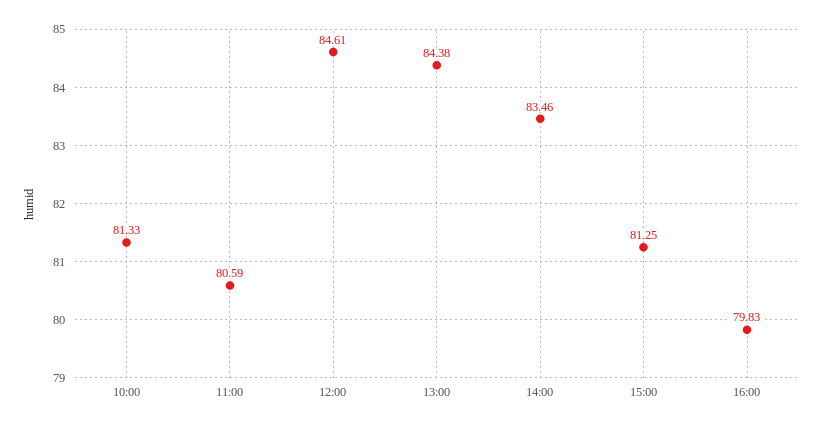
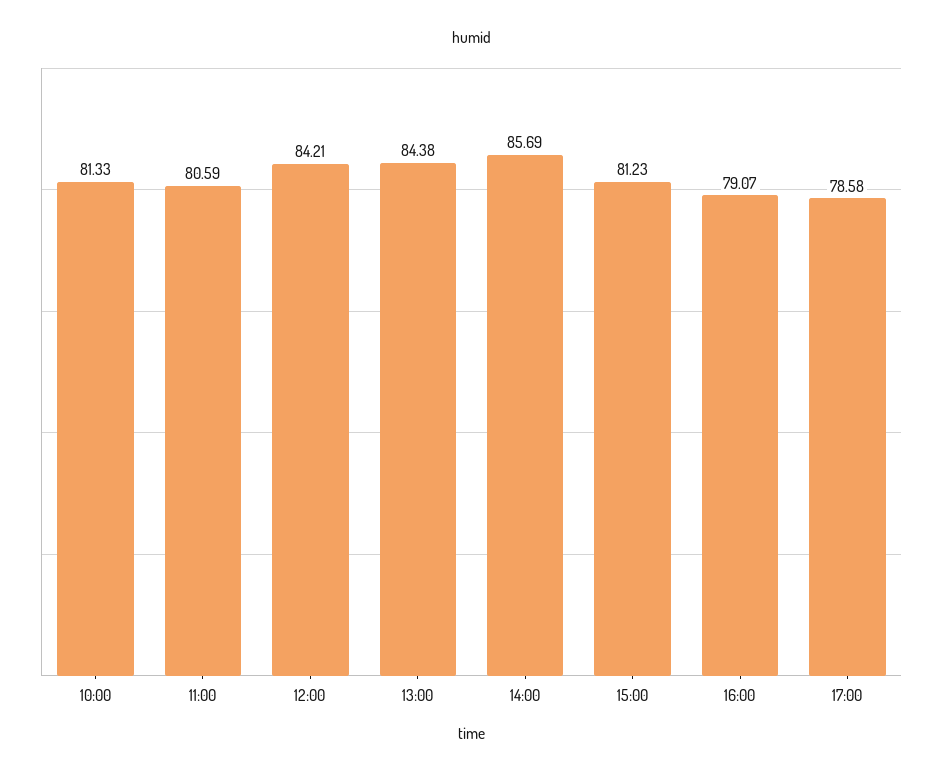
12:00: 84.61 -> 84.21
14:00: 83.46 -> 85.69
15:00: 81.25 -> 81.23
16:00: 79.83 -> 79.07
17:00: none -> 78.58

